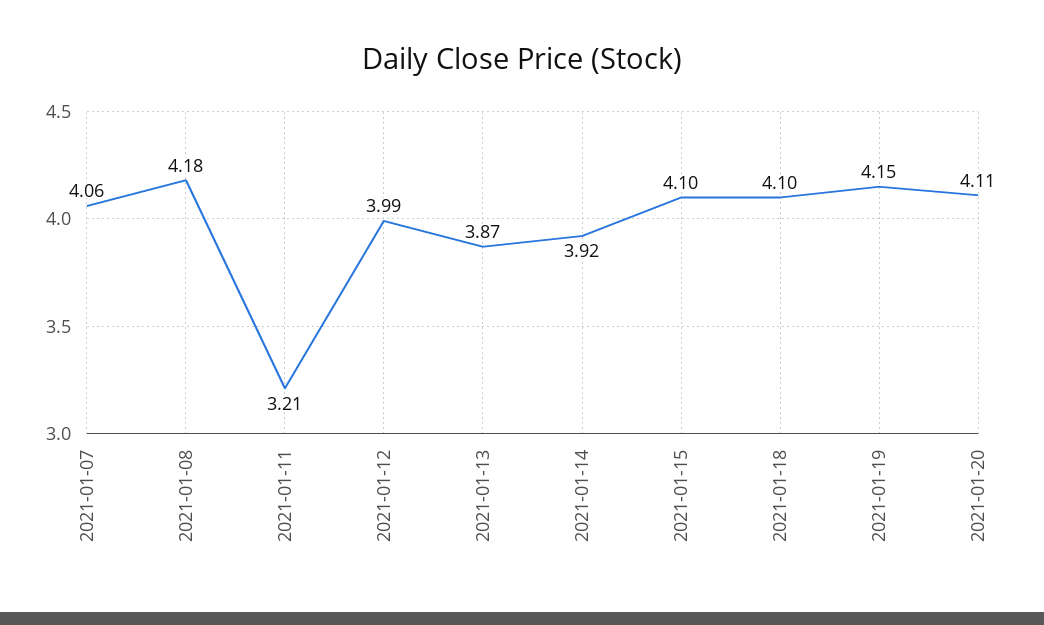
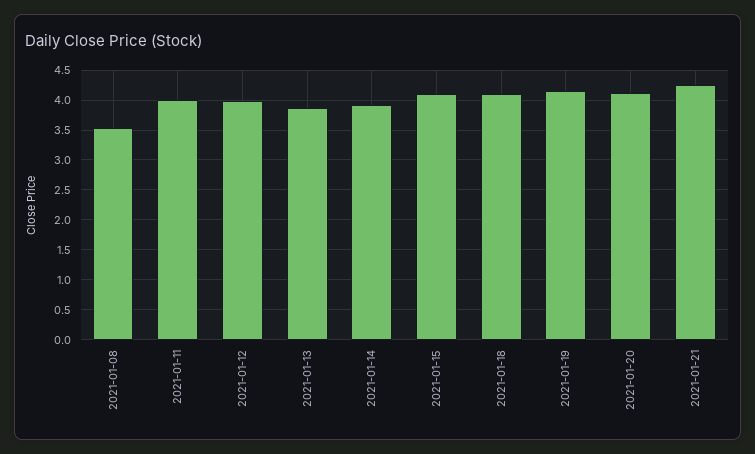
2021-01-07: 4.06 -> none
2021-01-08: 4.18 -> 3.5
2021-01-11: 3.21 -> 4
2021-01-21: none -> 4.25

